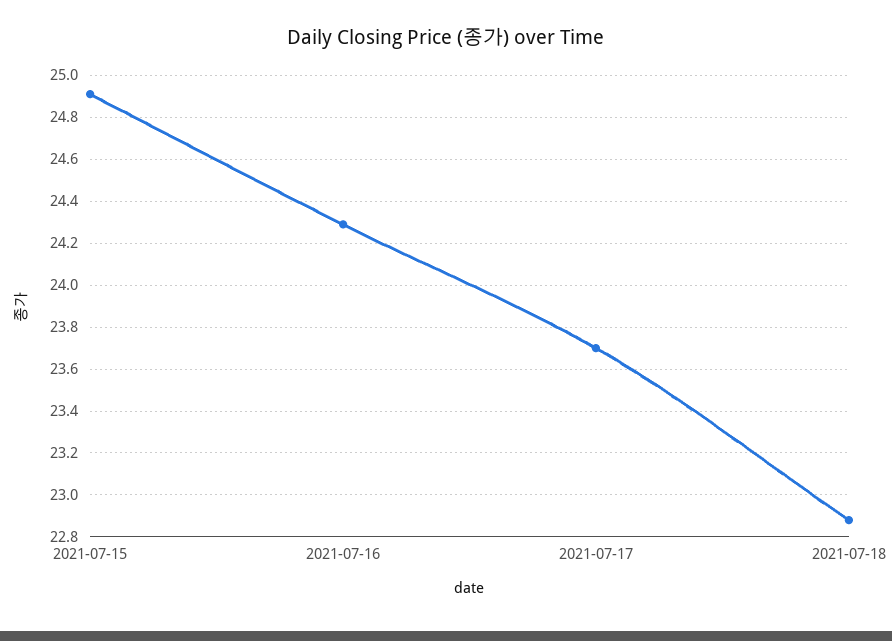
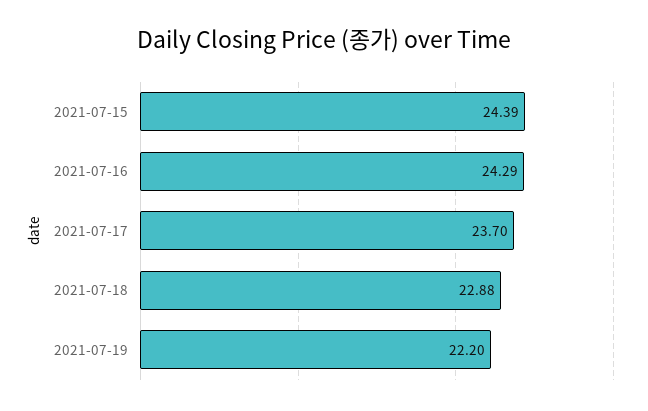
2021-07-15: 24.9 -> 24.39
2021-07-19: none -> 22.2

